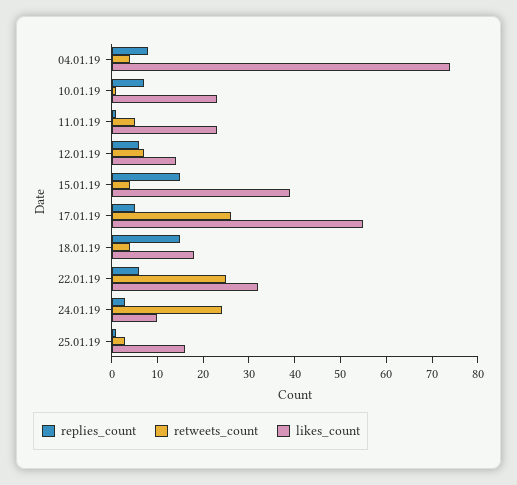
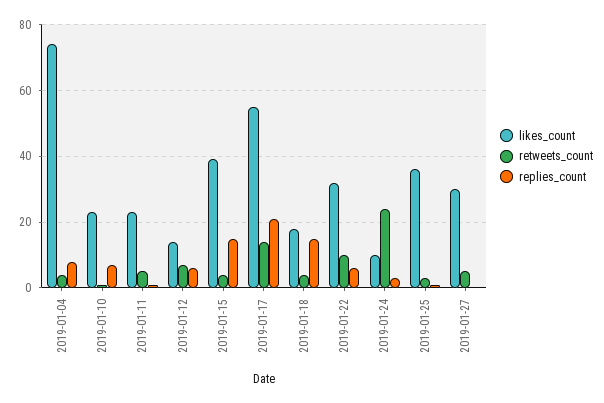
replies_count, 17.01.19: 5 -> 20
retweets_count, 17.01.19: 25 -> 15
retweets_count, 22.01.19: 25 -> 10
likes_count, 25.01.19: 15 -> 35
likes_count, 2019-01-27: none -> 30
retweets_count, 2019-01-27: none -> 5
replies_count, 2019-01-27: none -> 0

